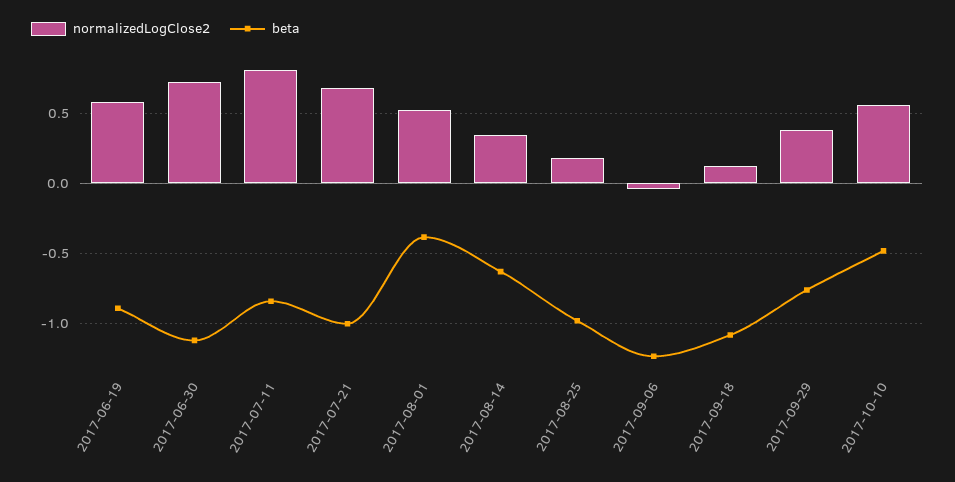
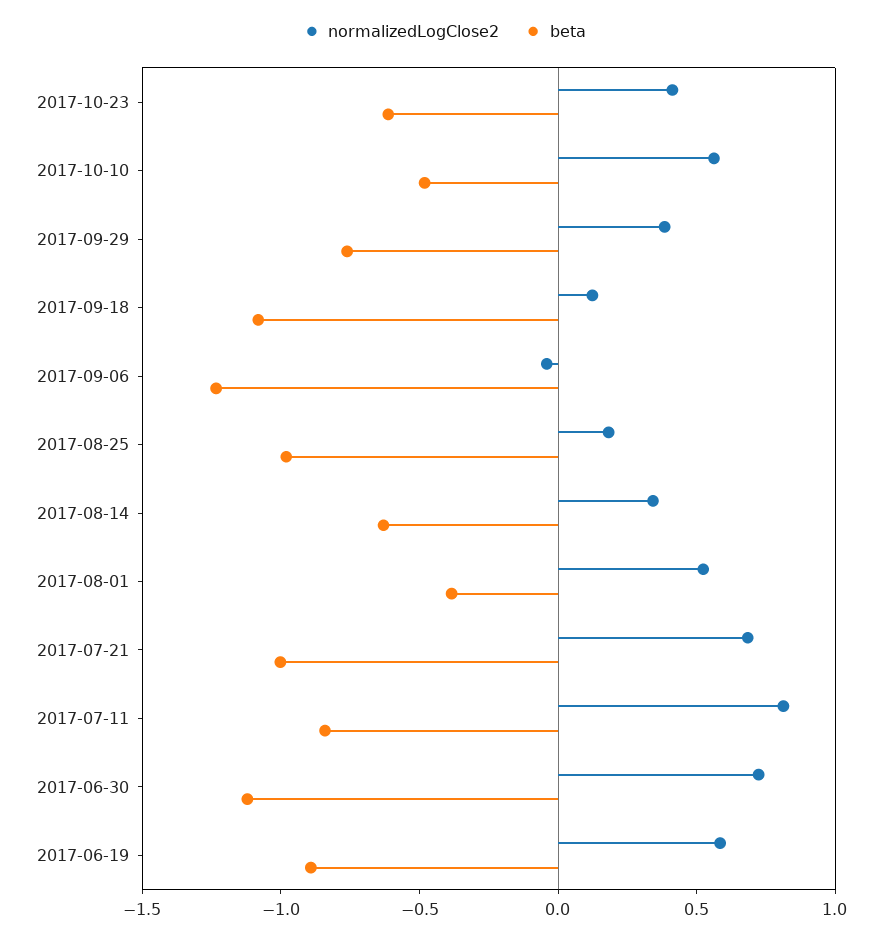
normalizedLogClose2, 2017-10-23: none -> 0.4
beta, 2017-10-23: none -> -0.6

